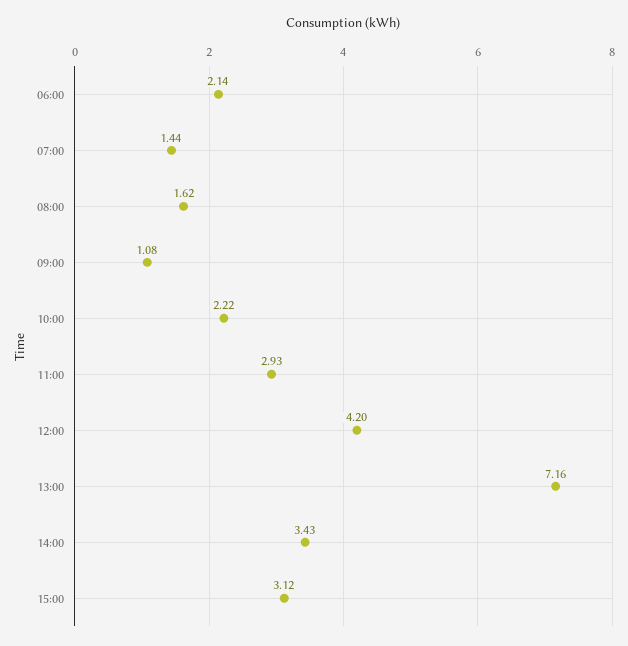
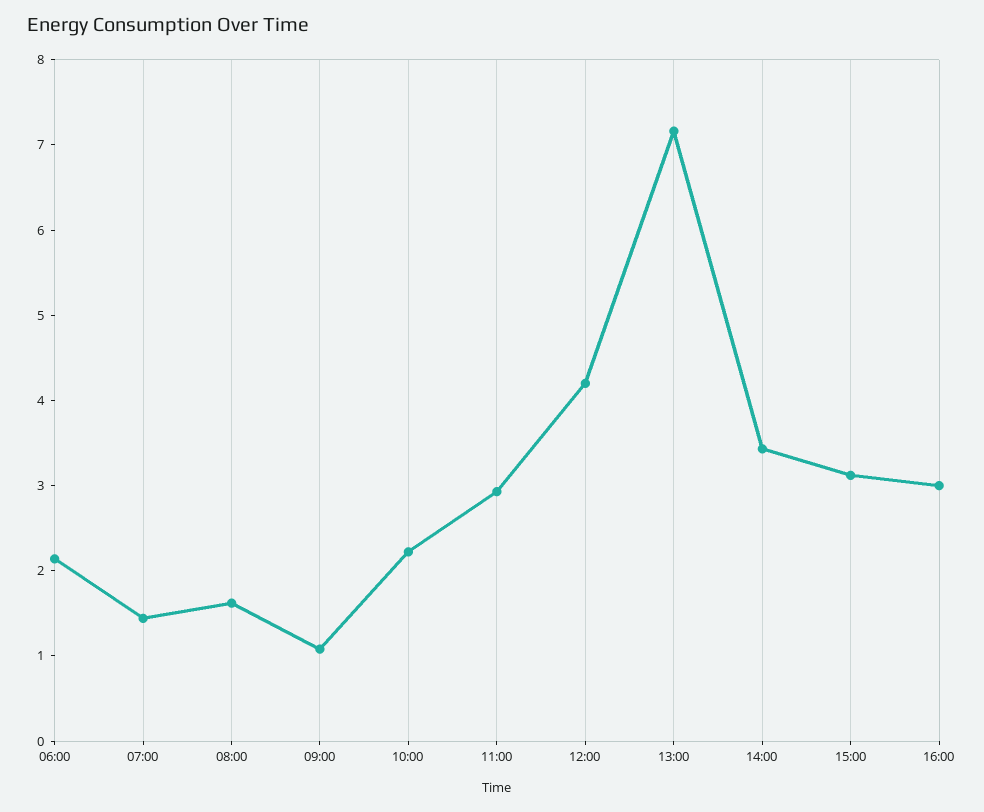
16:00: none -> 3

